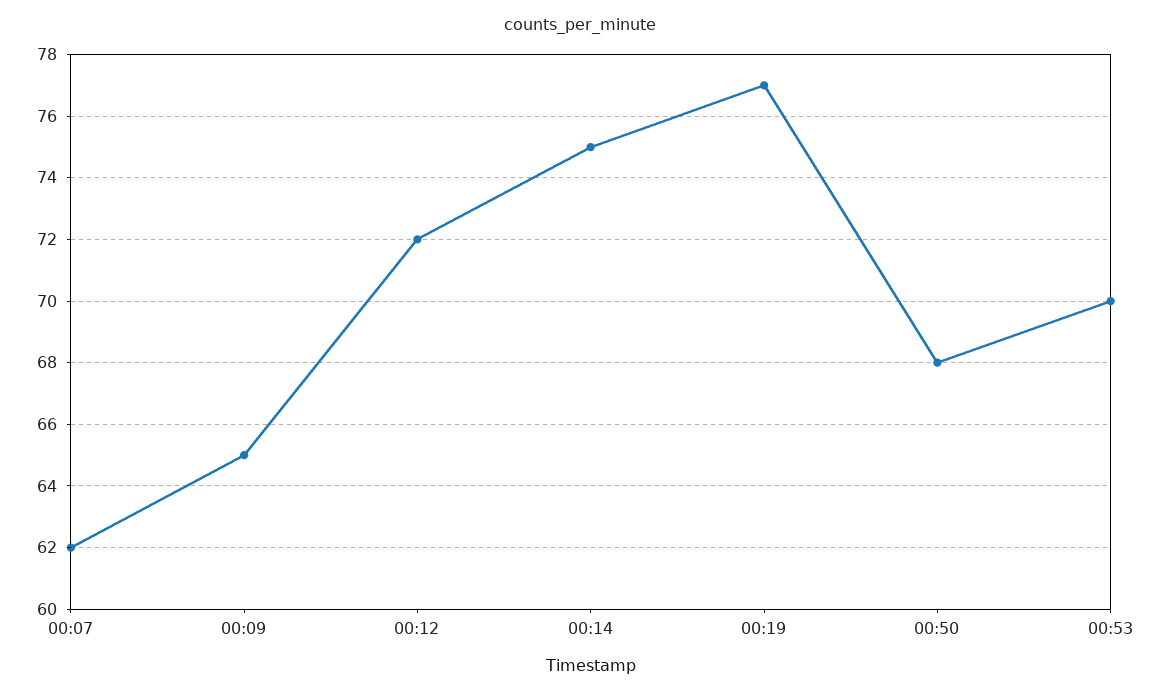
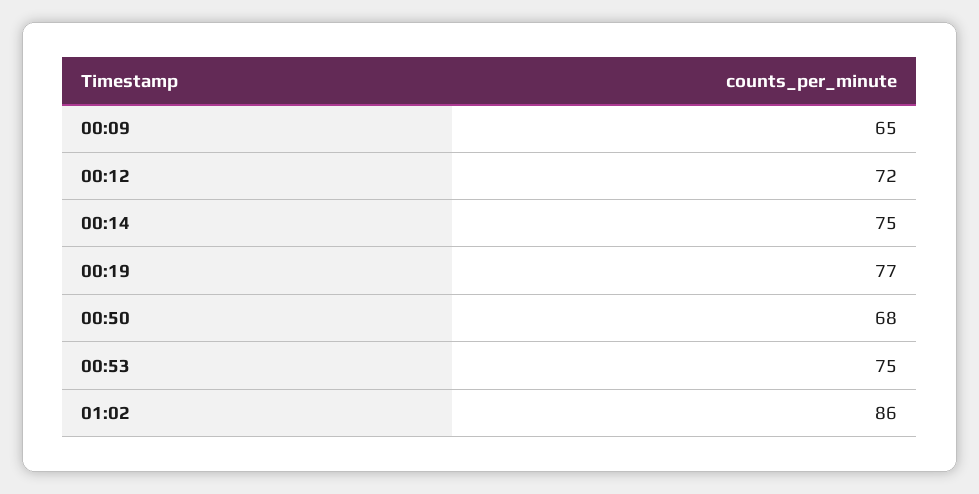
00:07: 62 -> none
00:53: 70 -> 75
01:02: none -> 86

